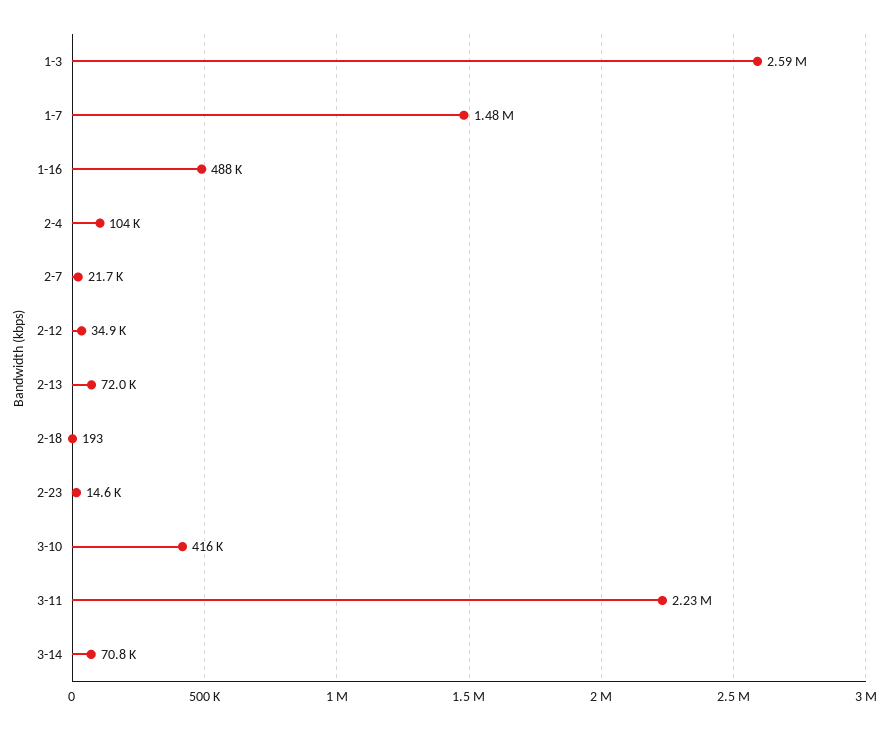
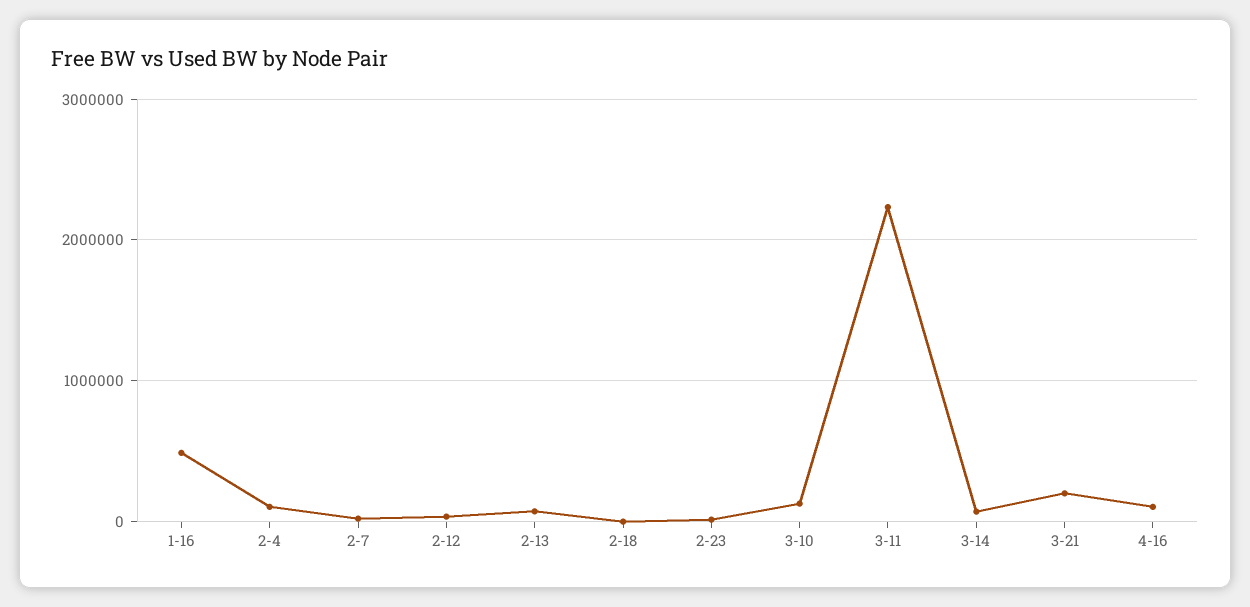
1-3: 2590000 -> none
1-7: 1480000 -> none
3-10: 416000 -> 100000
3-21: none -> 200000
4-16: none -> 100000

